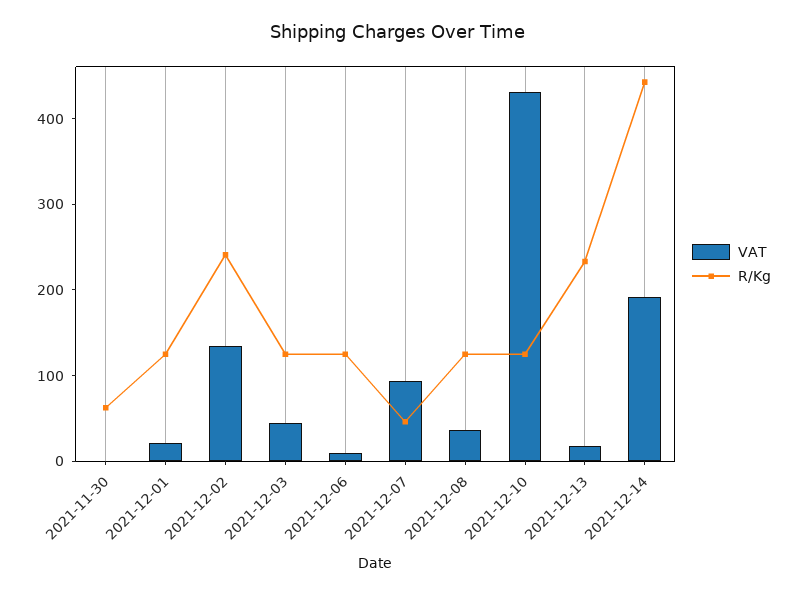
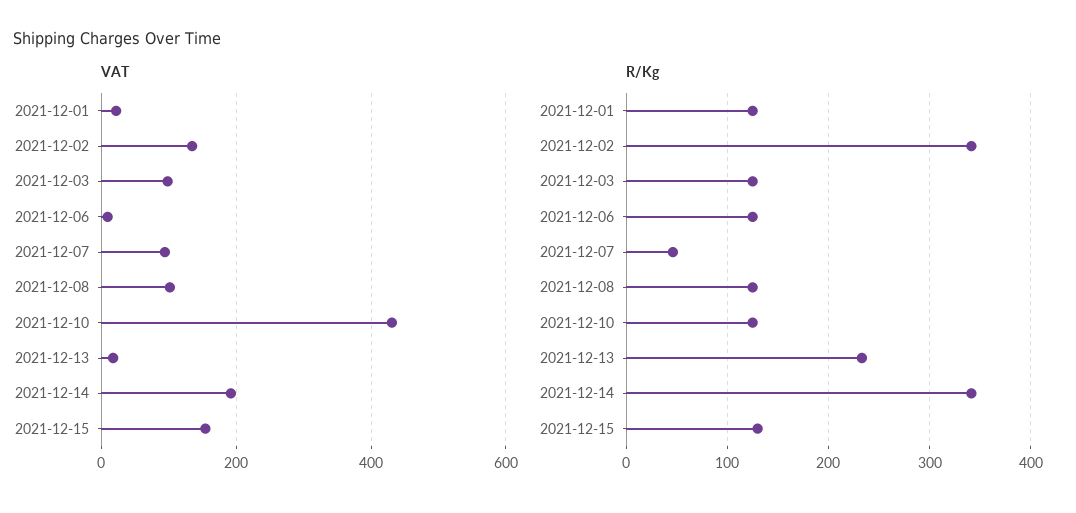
VAT, 2021-11-30: 0 -> none
R/Kg, 2021-11-30: 60 -> none
R/Kg, 2021-12-02: 240 -> 340
VAT, 2021-12-03: 40 -> 100
VAT, 2021-12-08: 40 -> 100
R/Kg, 2021-12-14: 440 -> 340
VAT, 2021-12-15: none -> 160
R/Kg, 2021-12-15: none -> 130

